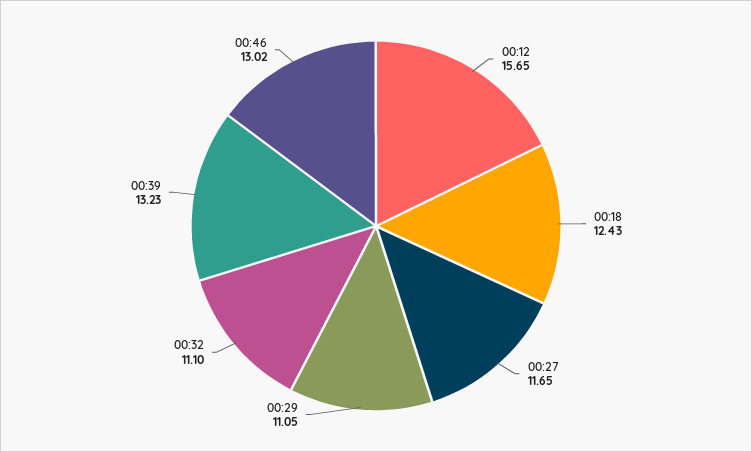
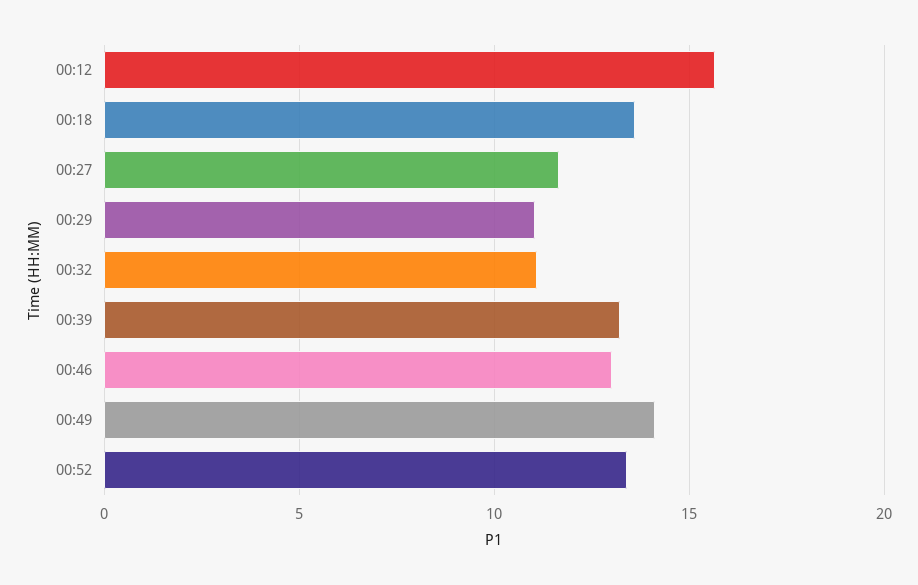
00:18: 12.43 -> 13.5
00:49: none -> 14
00:52: none -> 13.5

